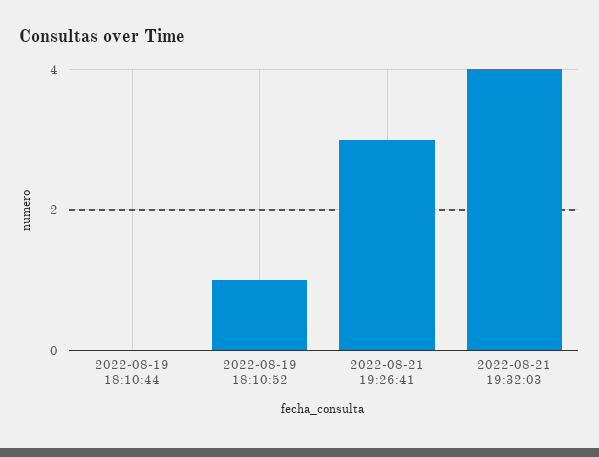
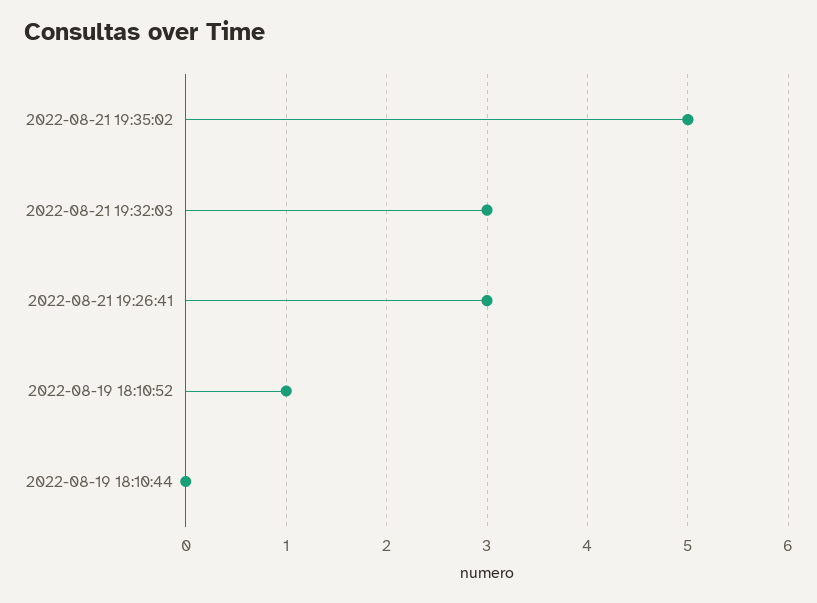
2022-08-21 19:32:03: 4 -> 3
2022-08-21 19:35:02: none -> 5

